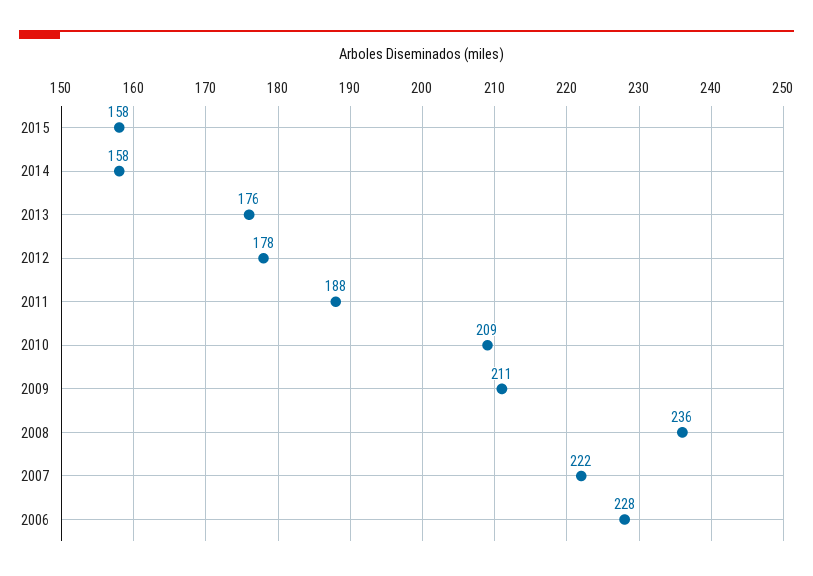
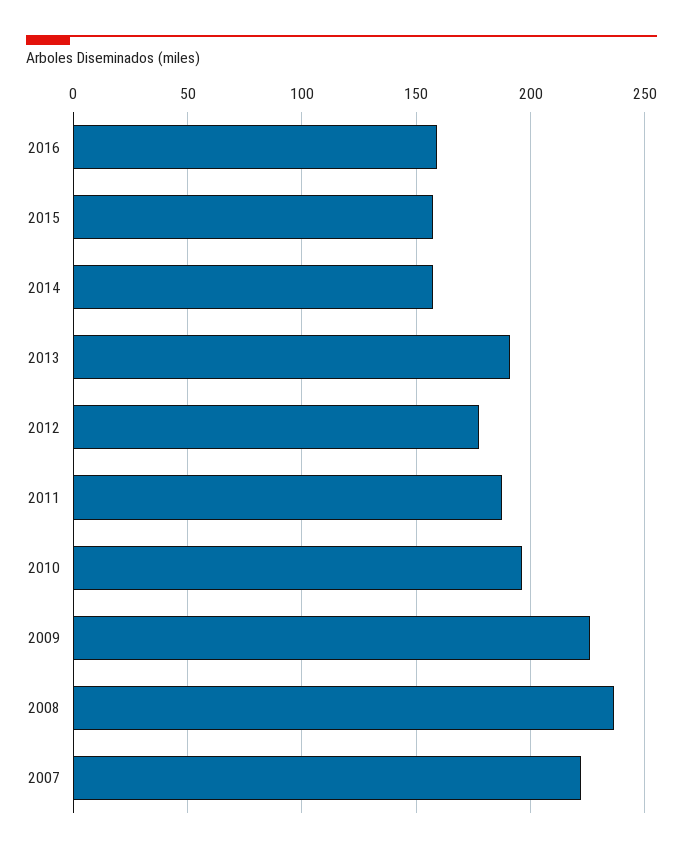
2013: 176 -> 190
2010: 209 -> 195
2009: 211 -> 225
2006: 228 -> none
2016: none -> 160

